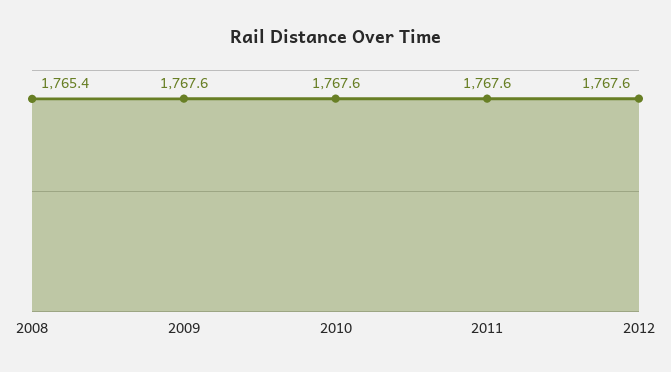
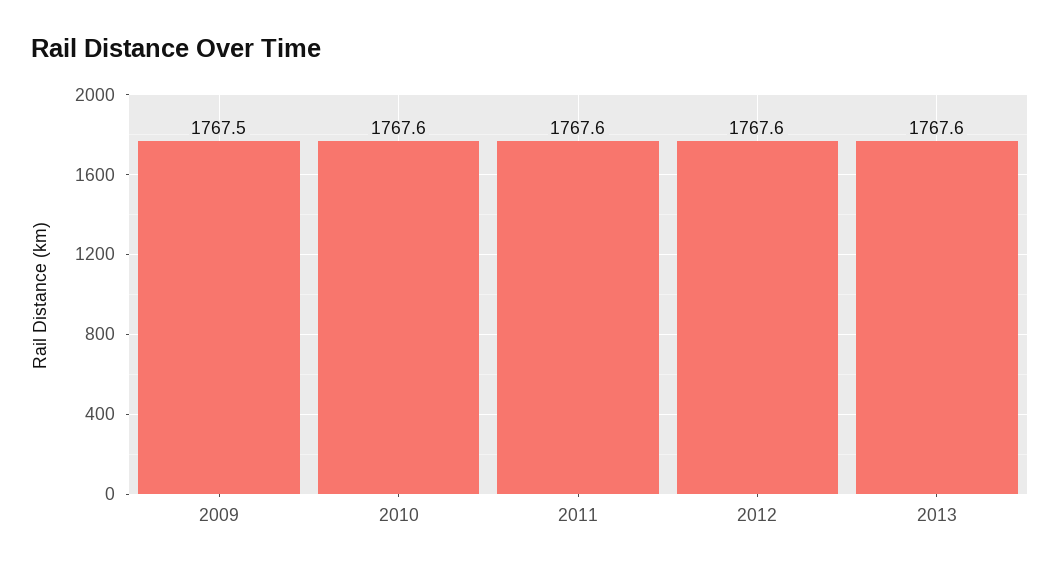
2008: 1765.4 -> none
2009: 1767.6 -> 1767.5
2013: none -> 1767.6

